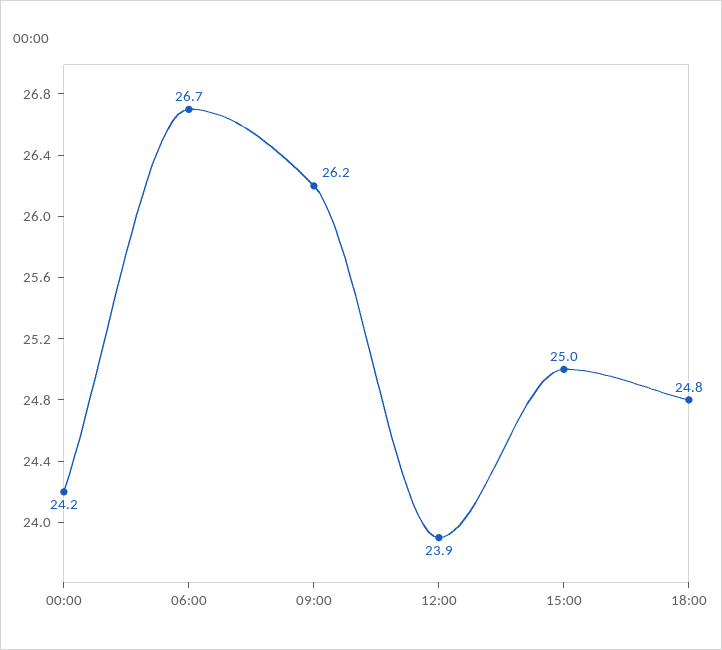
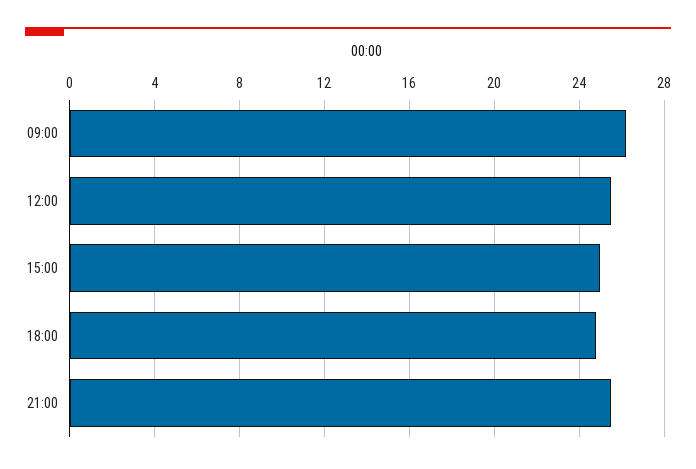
00:00: 24.2 -> none
06:00: 26.7 -> none
12:00: 23.9 -> 25.5
21:00: none -> 25.5

